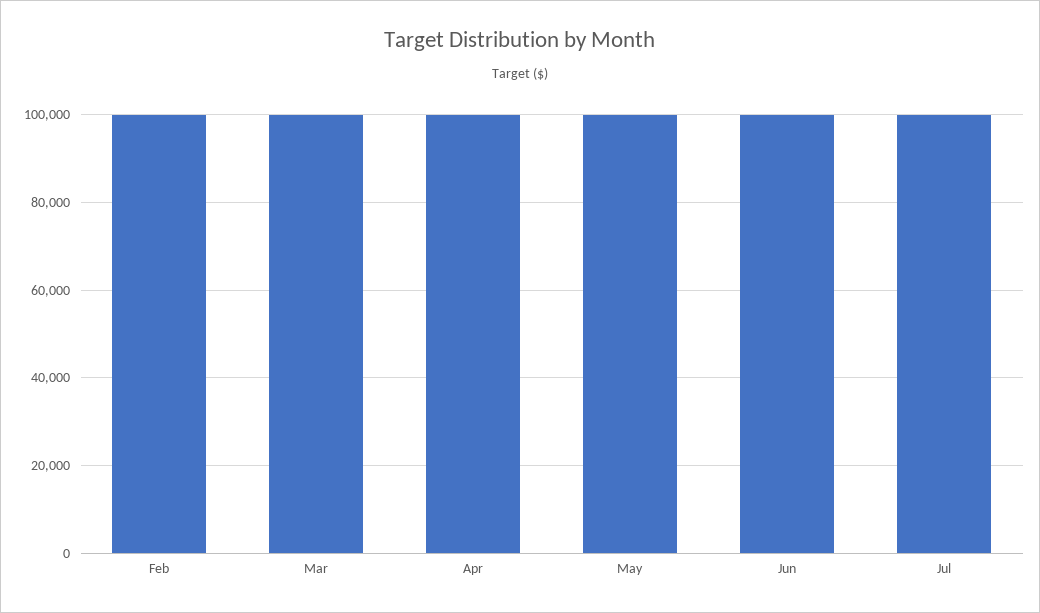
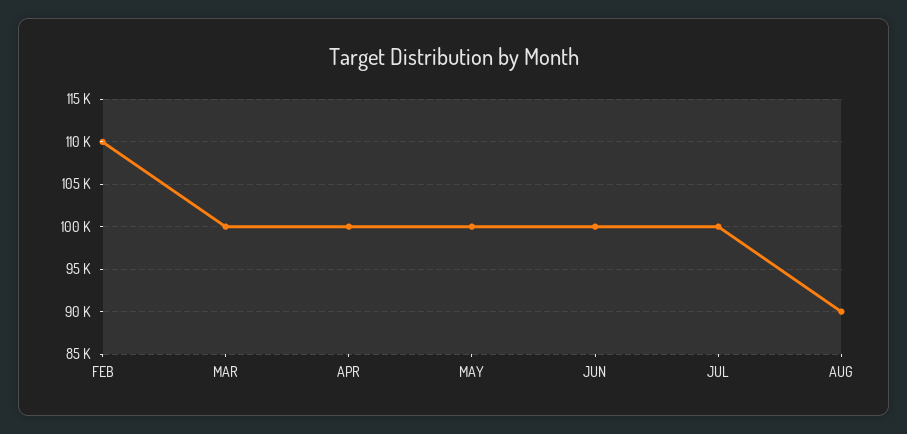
Feb: 100000 -> 110000
AUG: none -> 90000

